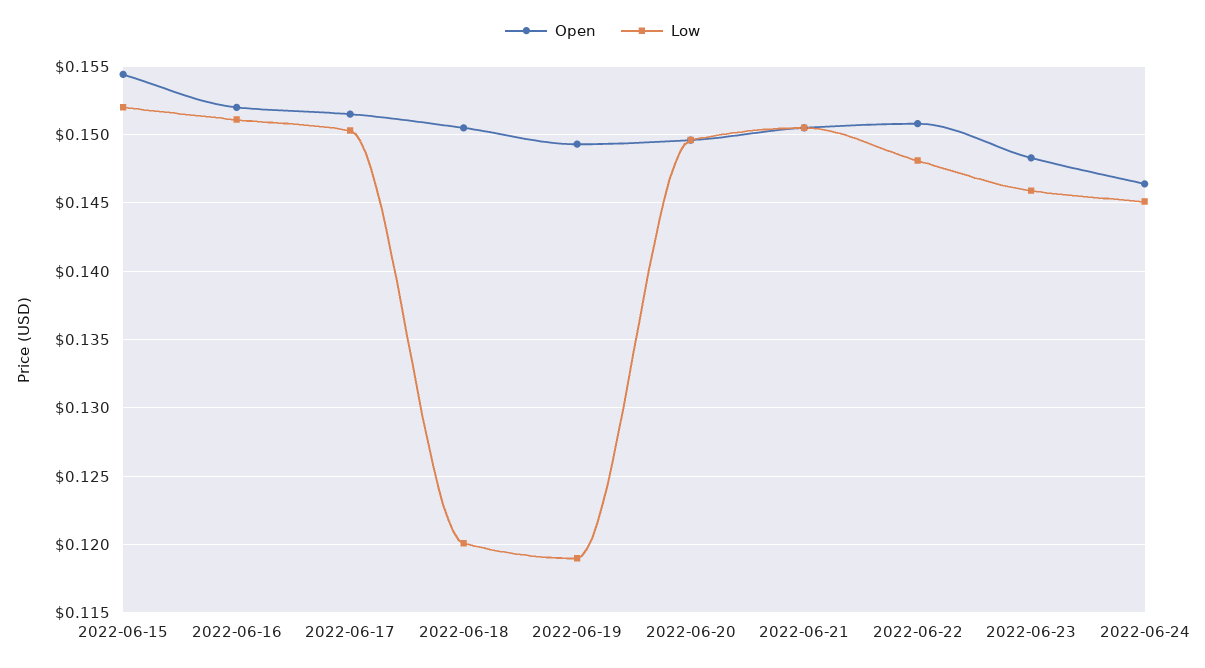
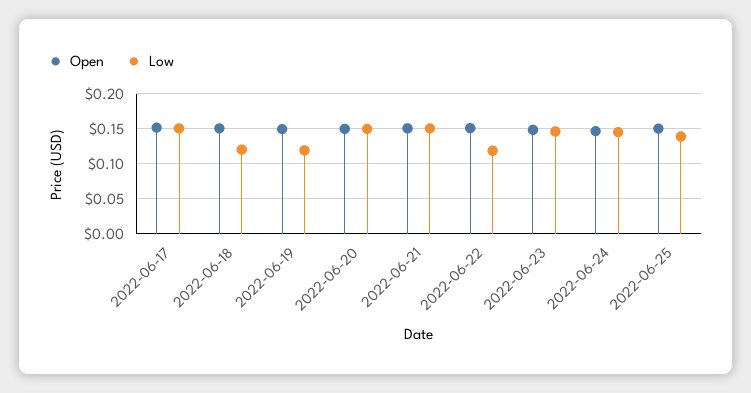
Open, 2022-06-15: 0.1545 -> none
Low, 2022-06-15: 0.152 -> none
Open, 2022-06-16: 0.152 -> none
Low, 2022-06-16: 0.151 -> none
Low, 2022-06-22: 0.148 -> 0.12
Open, 2022-06-25: none -> 0.15
Low, 2022-06-25: none -> 0.14

